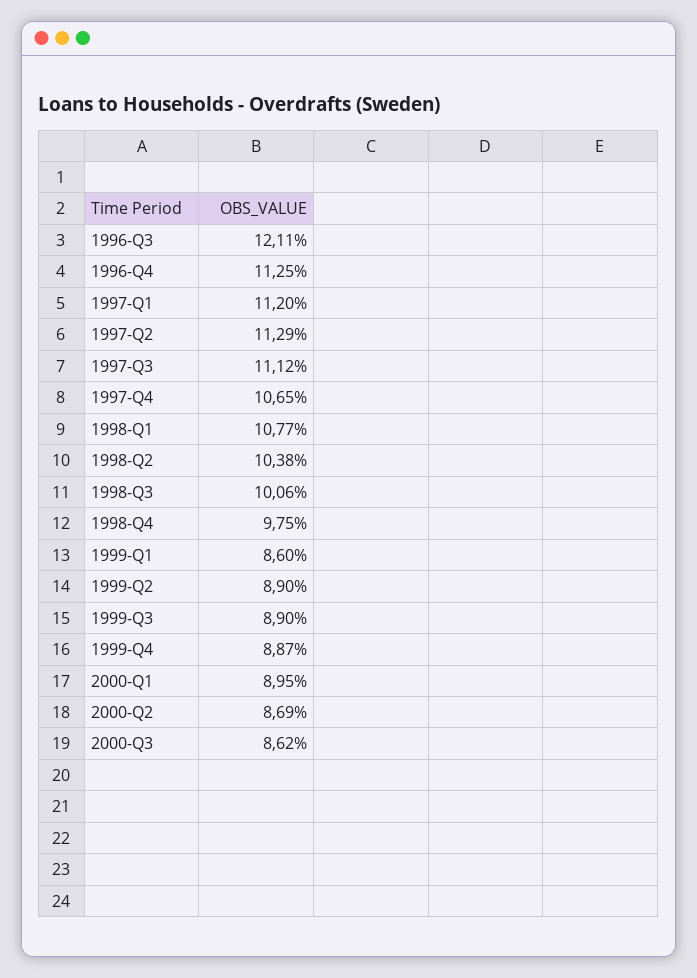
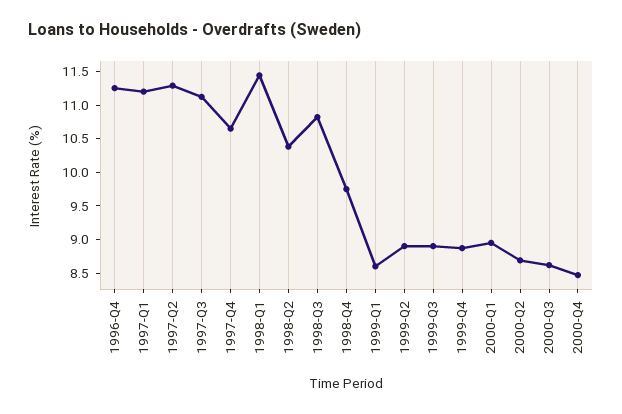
1996-Q3: 12.11 -> none
1998-Q1: 10.77 -> 11.5
1998-Q3: 10.06 -> 10.75
2000-Q4: none -> 8.5

